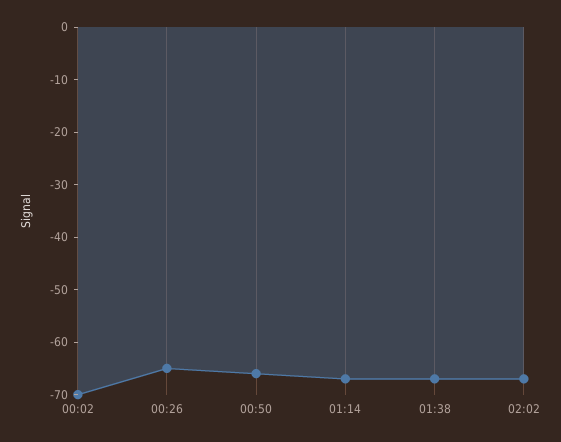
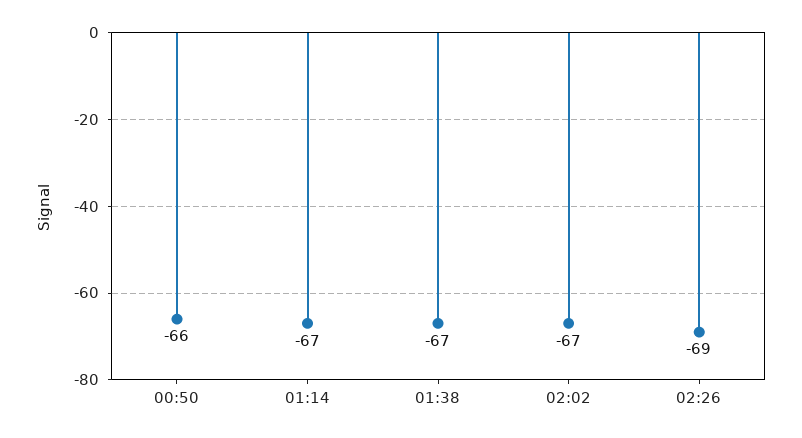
00:02: -70 -> none
00:26: -65 -> none
02:26: none -> -69

